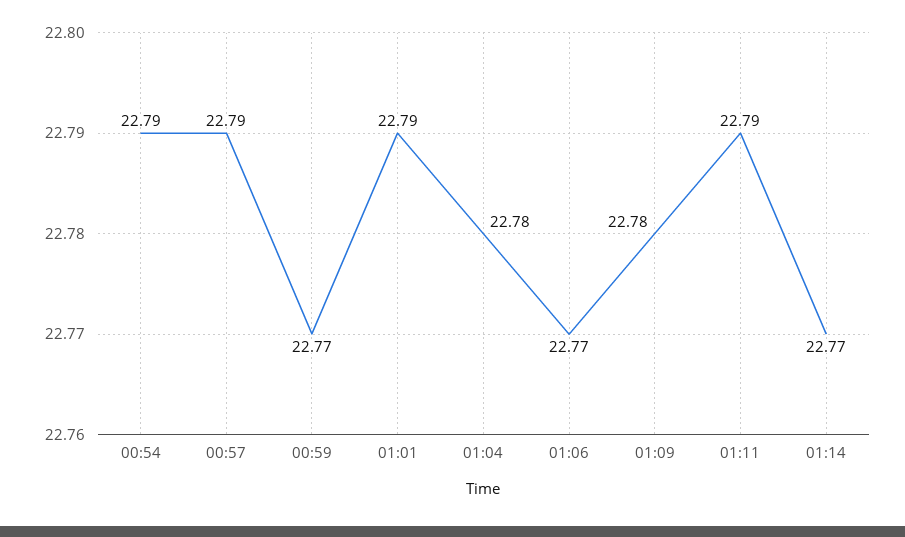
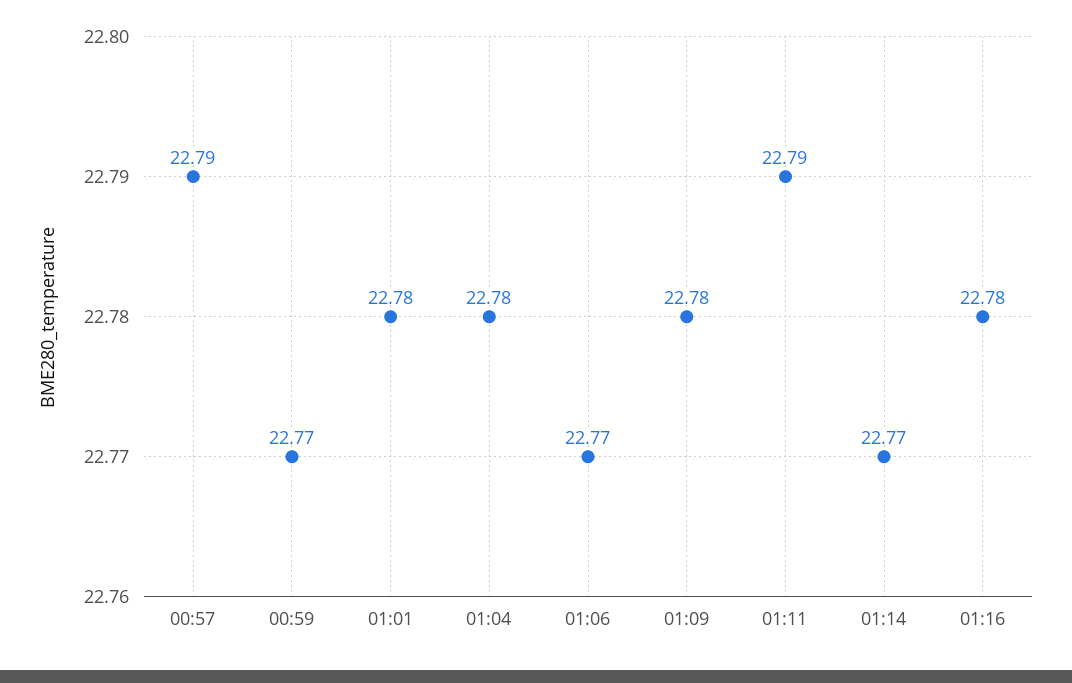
00:54: 22.79 -> none
01:01: 22.79 -> 22.78
01:16: none -> 22.78

